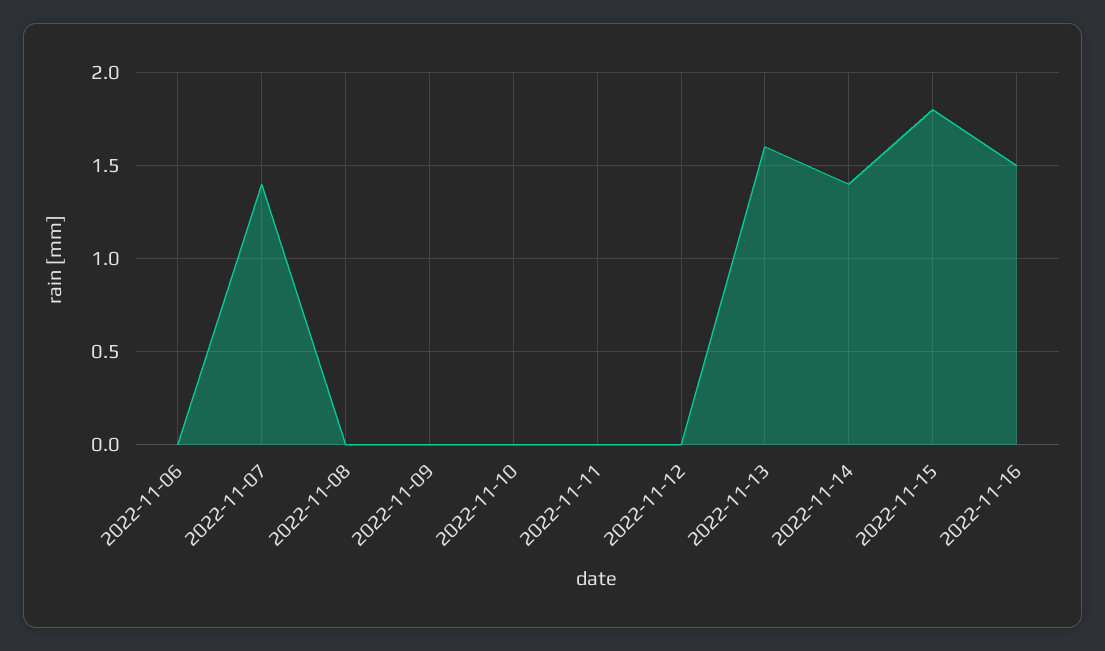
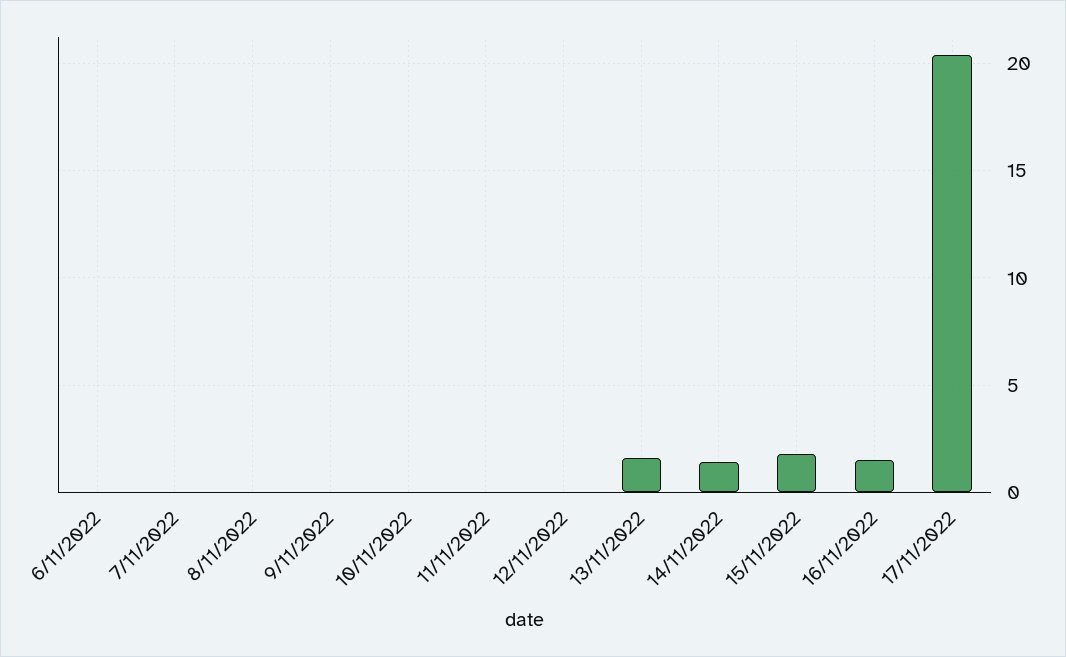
2022-11-07: 1.4 -> 0
17/11/2022: none -> 20.5

